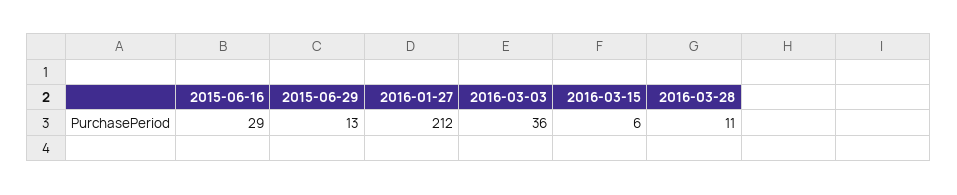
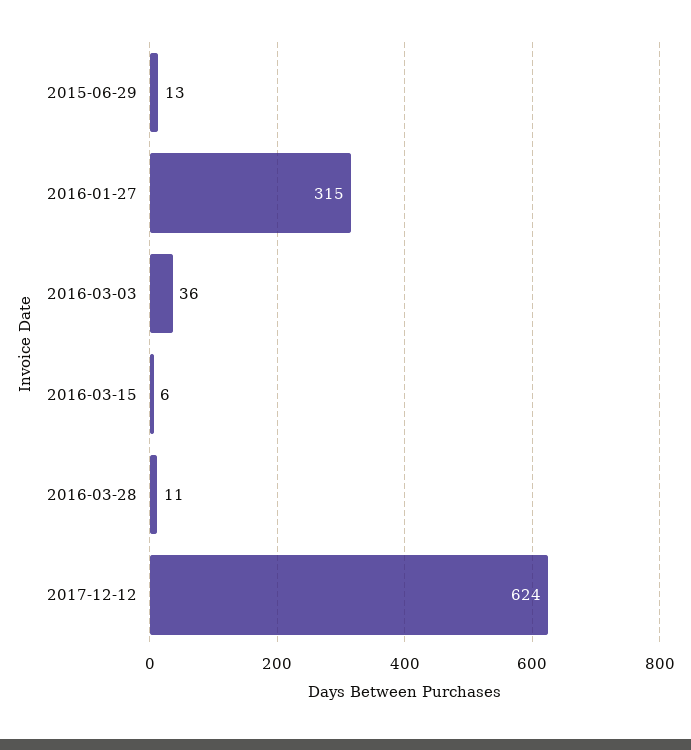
2015-06-16: 29 -> none
2016-01-27: 212 -> 315
2017-12-12: none -> 624

